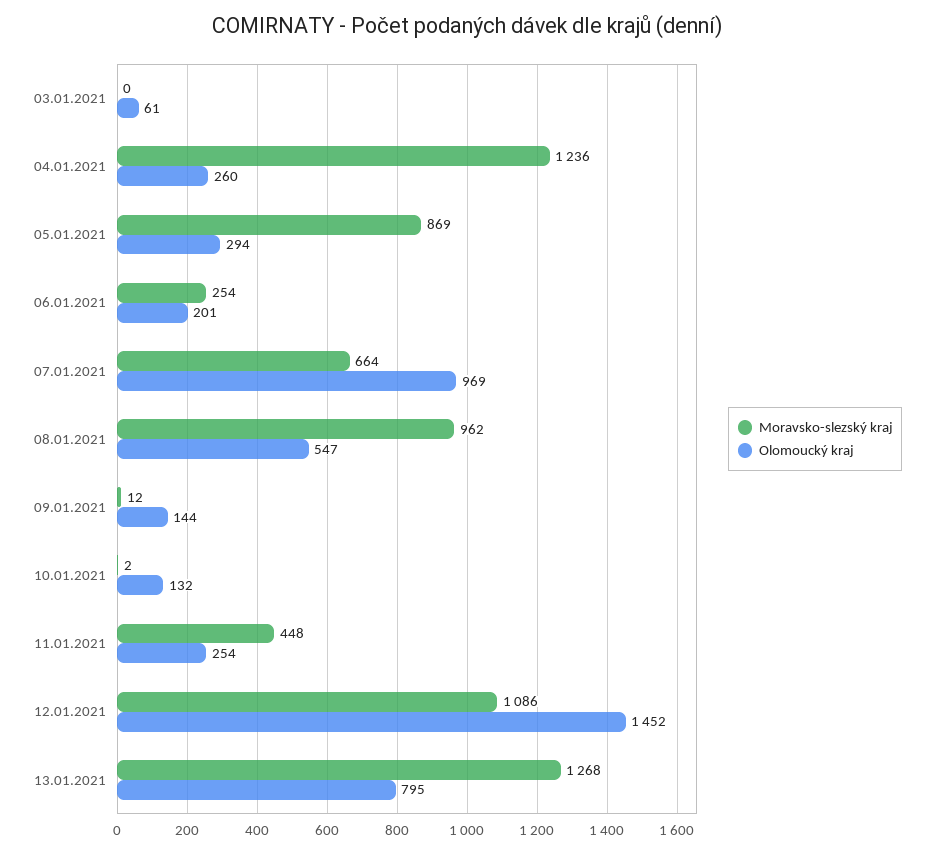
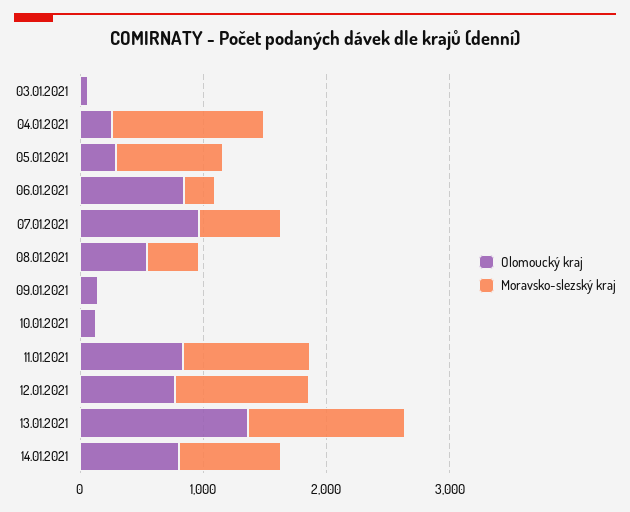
Olomoucký kraj, 06.01.2021: 201 -> 800
Moravsko-slezský kraj, 08.01.2021: 962 -> 400
Moravsko-slezský kraj, 11.01.2021: 448 -> 1000
Olomoucký kraj, 11.01.2021: 254 -> 800
Olomoucký kraj, 12.01.2021: 1452 -> 800
Olomoucký kraj, 13.01.2021: 795 -> 1400
Olomoucký kraj, 14.01.2021: none -> 800
Moravsko-slezský kraj, 14.01.2021: none -> 800

